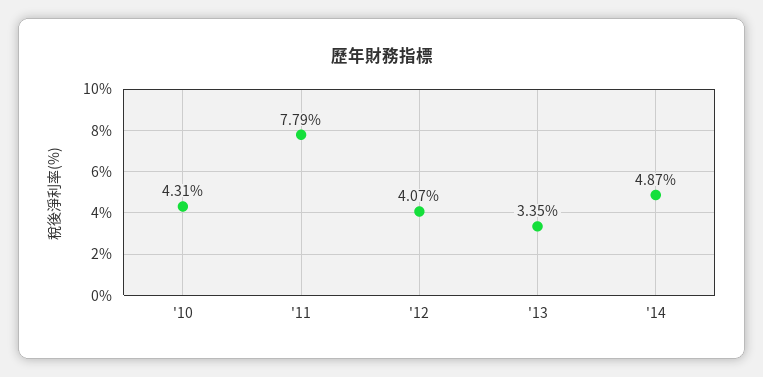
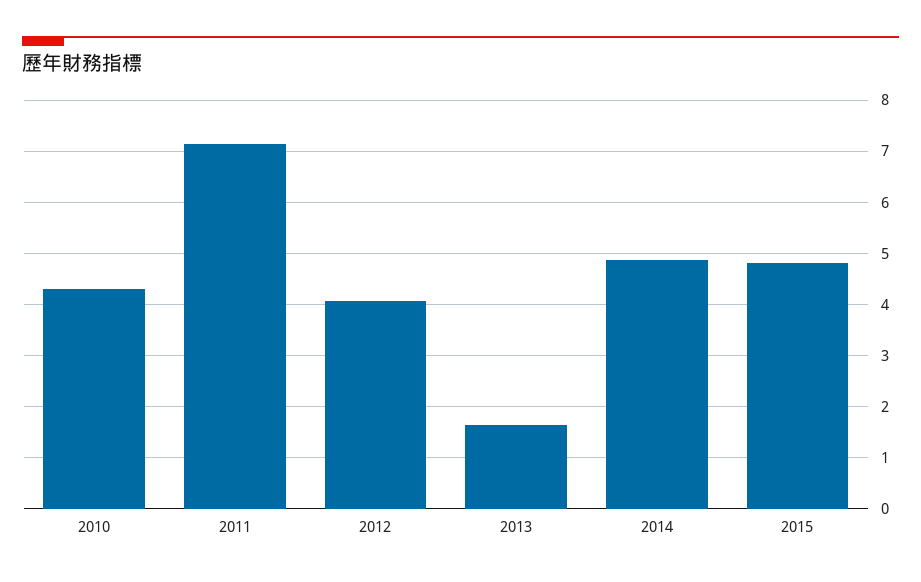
'11: 7.79 -> 7.2
'13: 3.35 -> 1.6
2015: none -> 4.8

